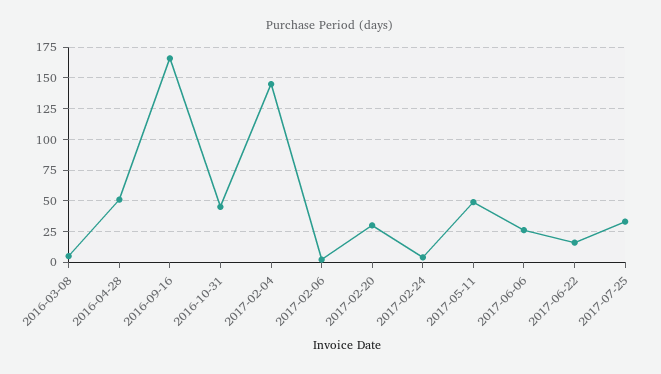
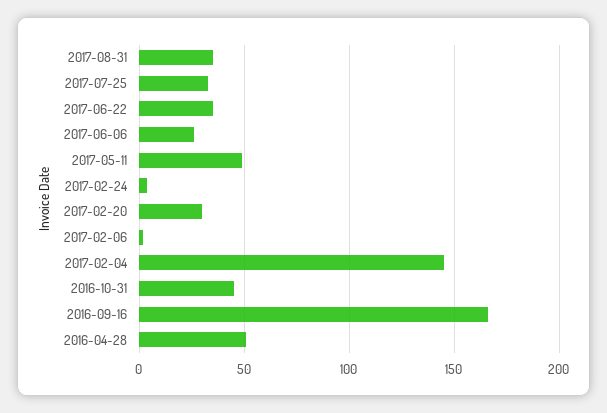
2016-03-08: 5 -> none
2017-06-22: 15 -> 35
2017-08-31: none -> 35

